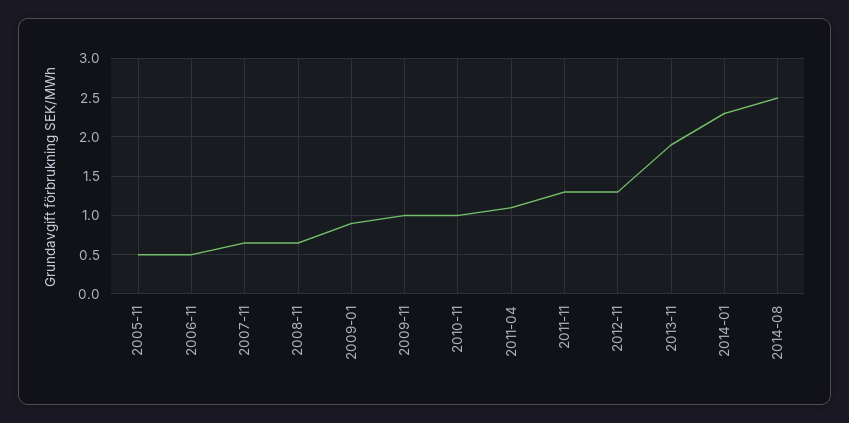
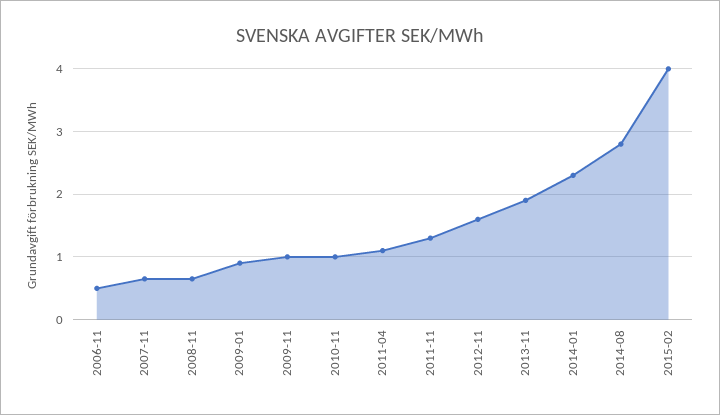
2005-11: 0.5 -> none
2012-11: 1.3 -> 1.6
2014-08: 2.5 -> 2.8
2015-02: none -> 4

